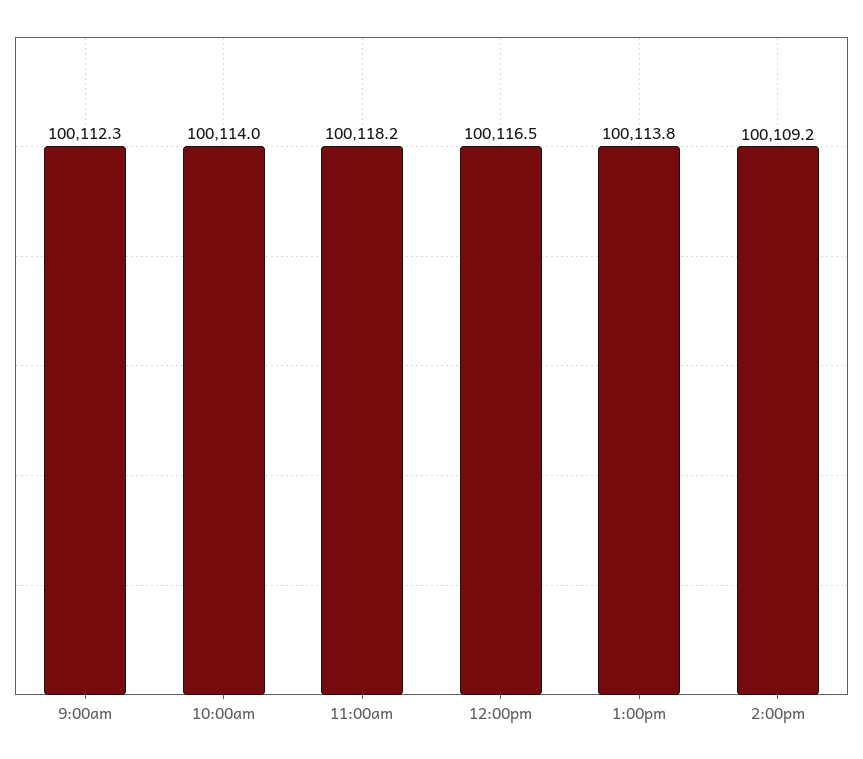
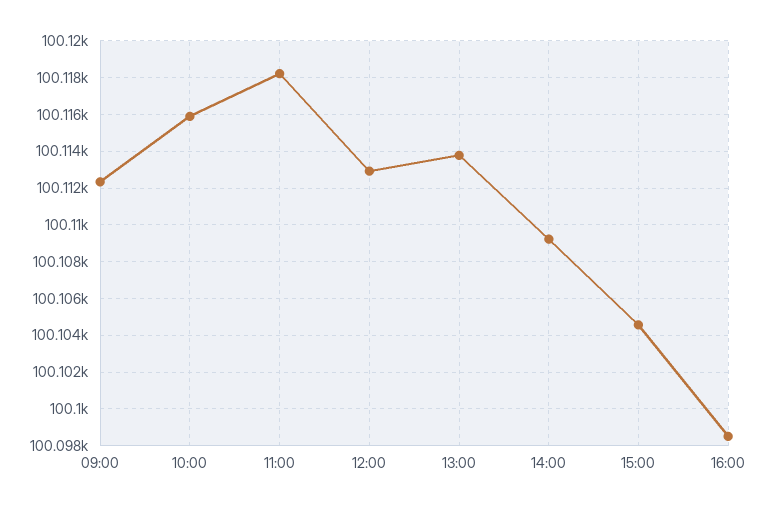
10:00am: 100114 -> 100116
12:00pm: 100116.5 -> 100113
15:00: none -> 100104.5
16:00: none -> 100098.5

